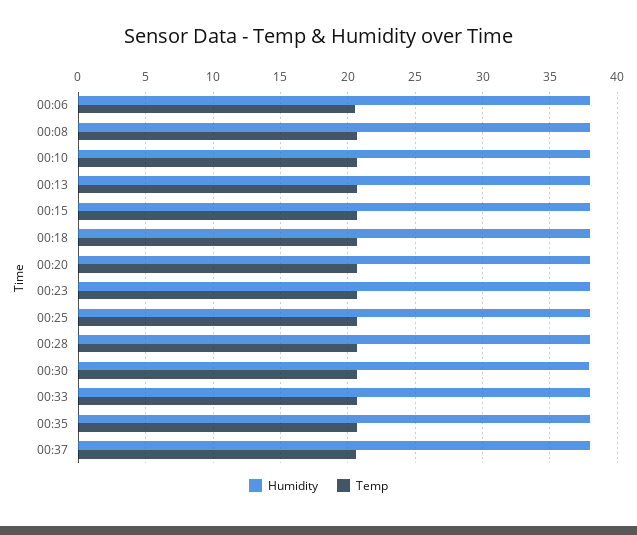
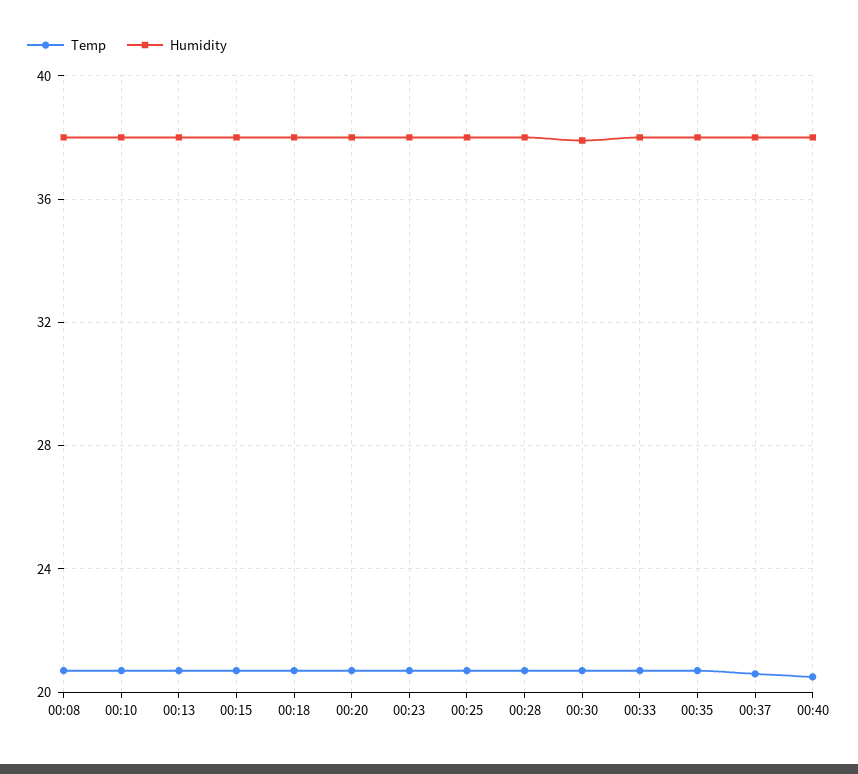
Humidity, 00:06: 38 -> none
Temp, 00:06: 20.5 -> none
Temp, 00:40: none -> 20.5
Humidity, 00:40: none -> 38

